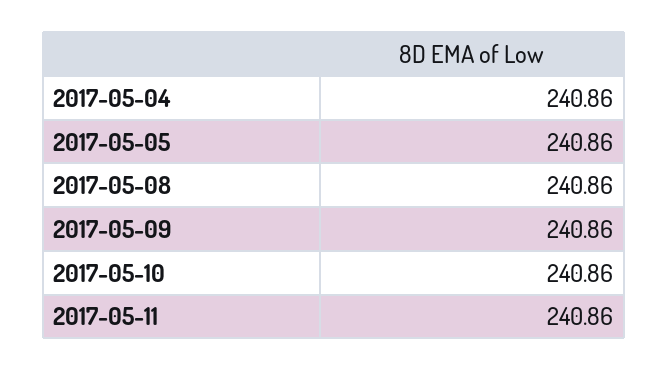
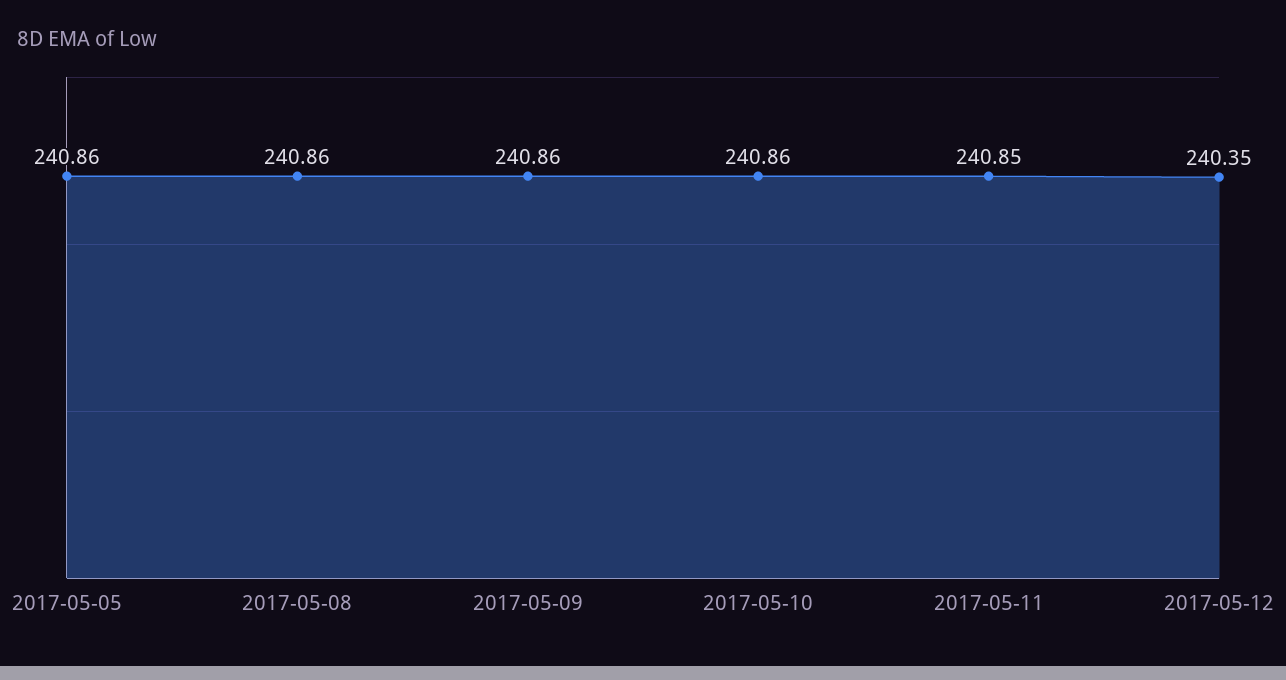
2017-05-04: 240.86 -> none
2017-05-11: 240.86 -> 240.85
2017-05-12: none -> 240.35

